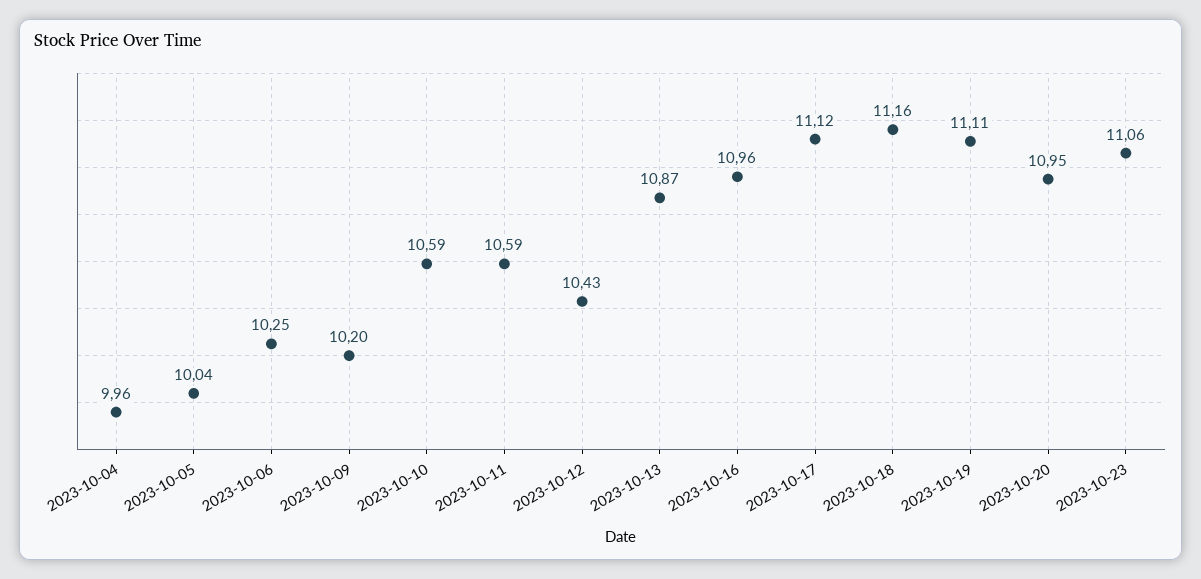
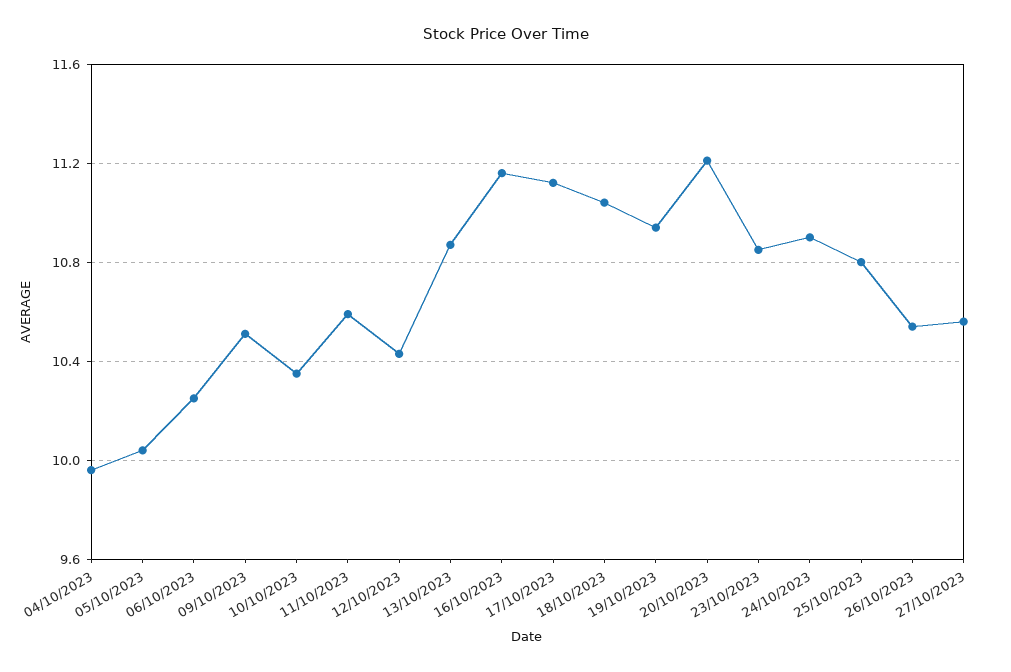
2023-10-09: 10.2 -> 10.5
2023-10-10: 10.59 -> 10.35
2023-10-16: 10.96 -> 11.15
2023-10-18: 11.16 -> 11.05
2023-10-19: 11.11 -> 10.95
2023-10-20: 10.95 -> 11.2
2023-10-23: 11.06 -> 10.85
24/10/2023: none -> 10.9
25/10/2023: none -> 10.8
26/10/2023: none -> 10.55
27/10/2023: none -> 10.55

